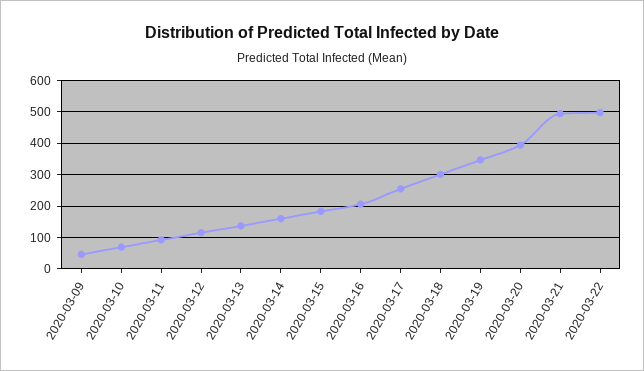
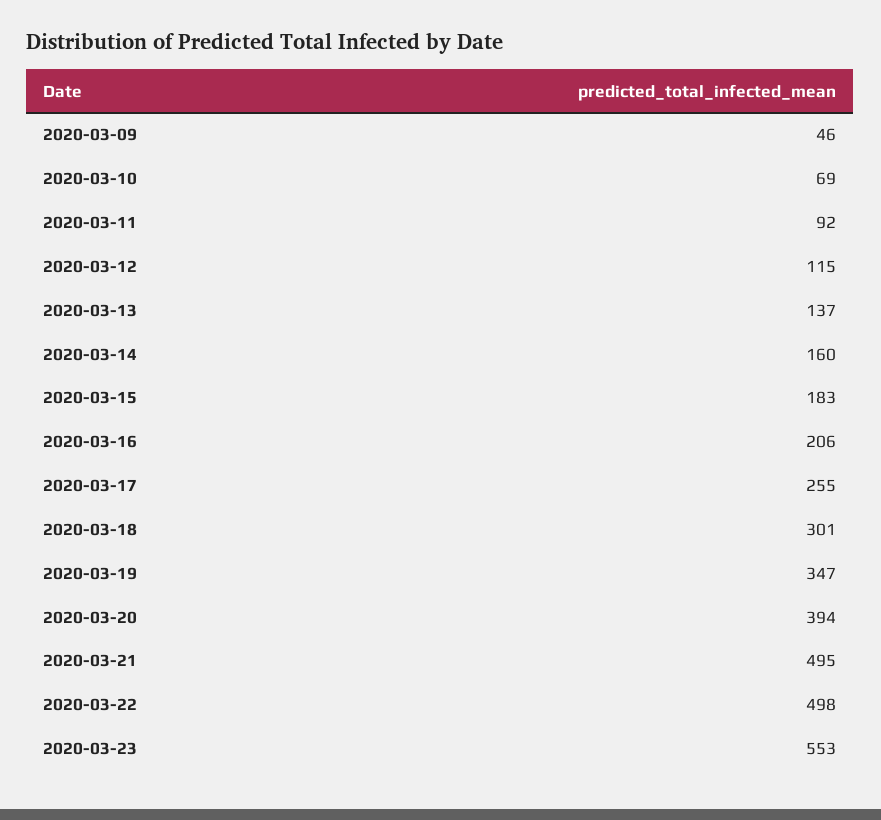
2020-03-23: none -> 553

